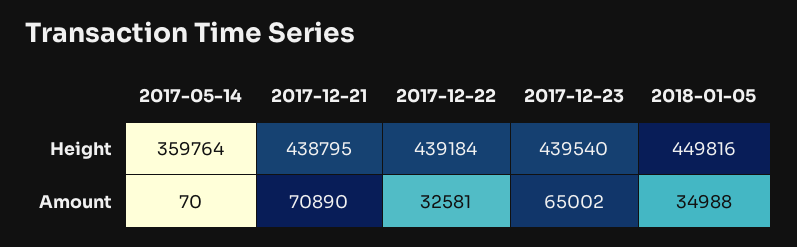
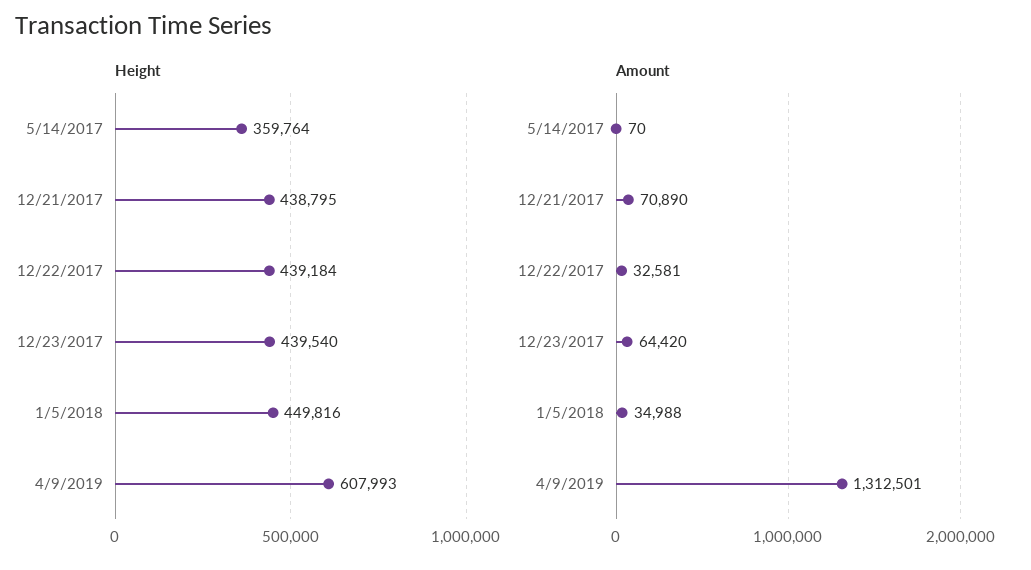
Amount, 2017-12-23: 65002 -> 64420
Height, 4/9/2019: none -> 607993
Amount, 4/9/2019: none -> 1312501

